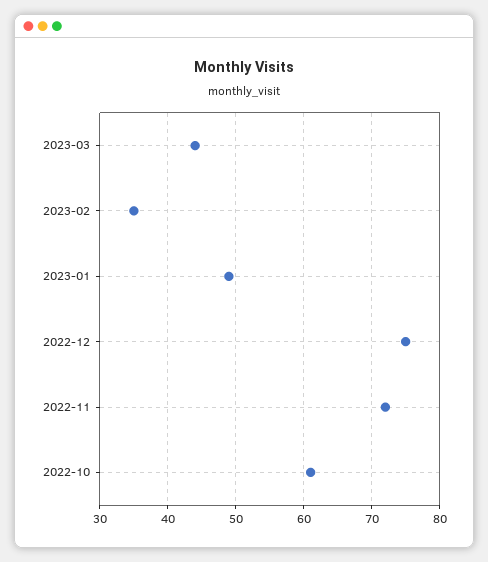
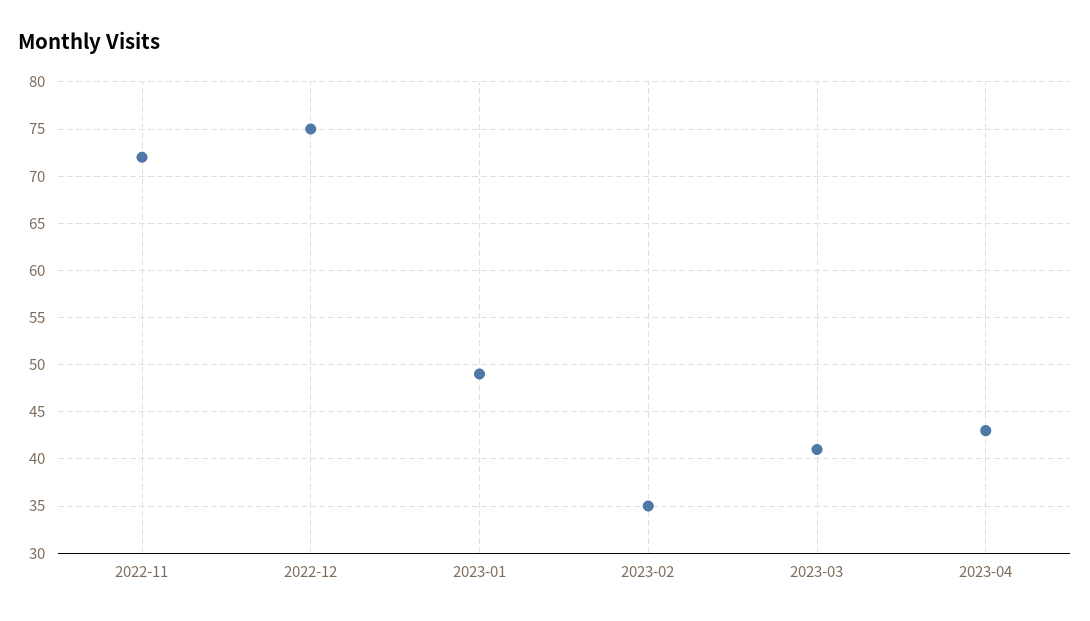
2023-03: 44 -> 41
2022-10: 61 -> none
2023-04: none -> 43

